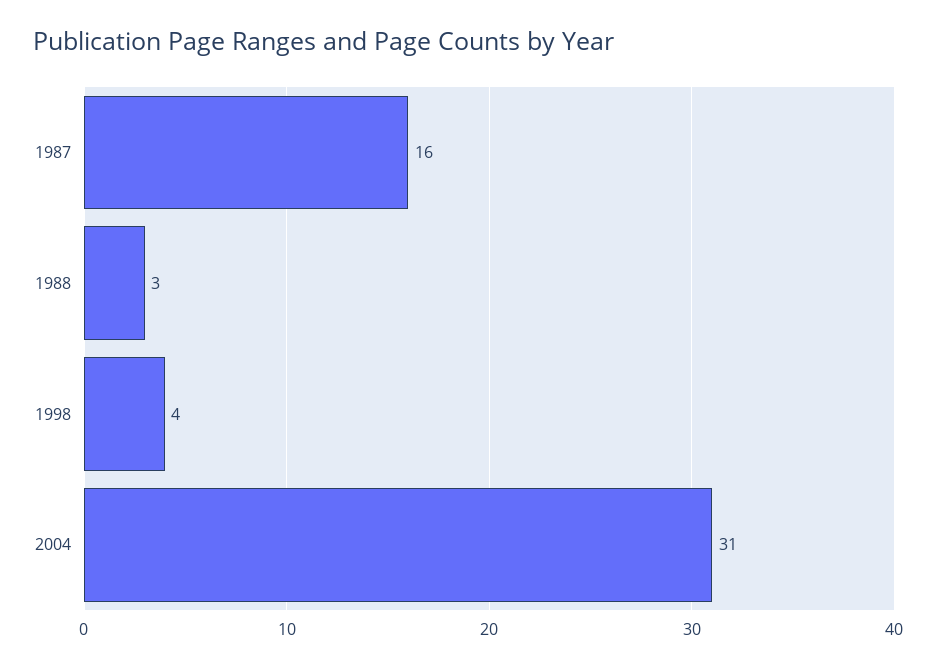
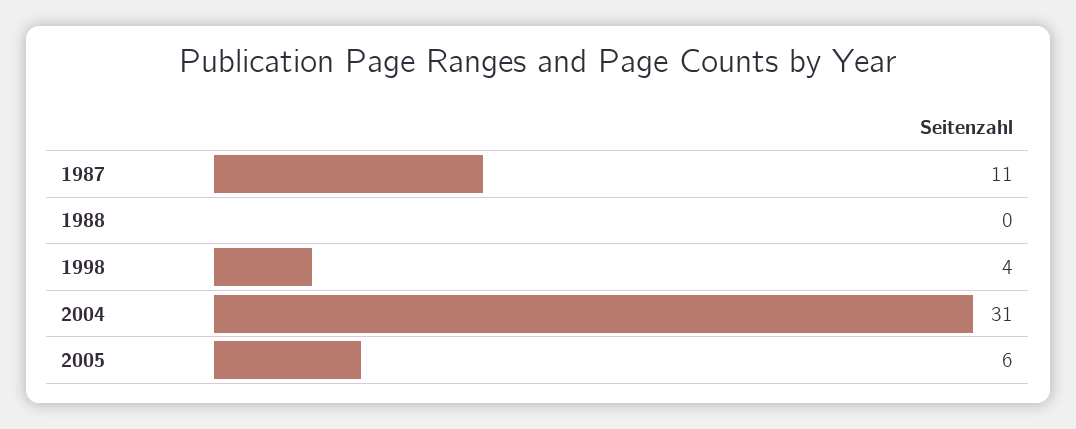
1987: 16 -> 11
1988: 3 -> 0
2005: none -> 6

